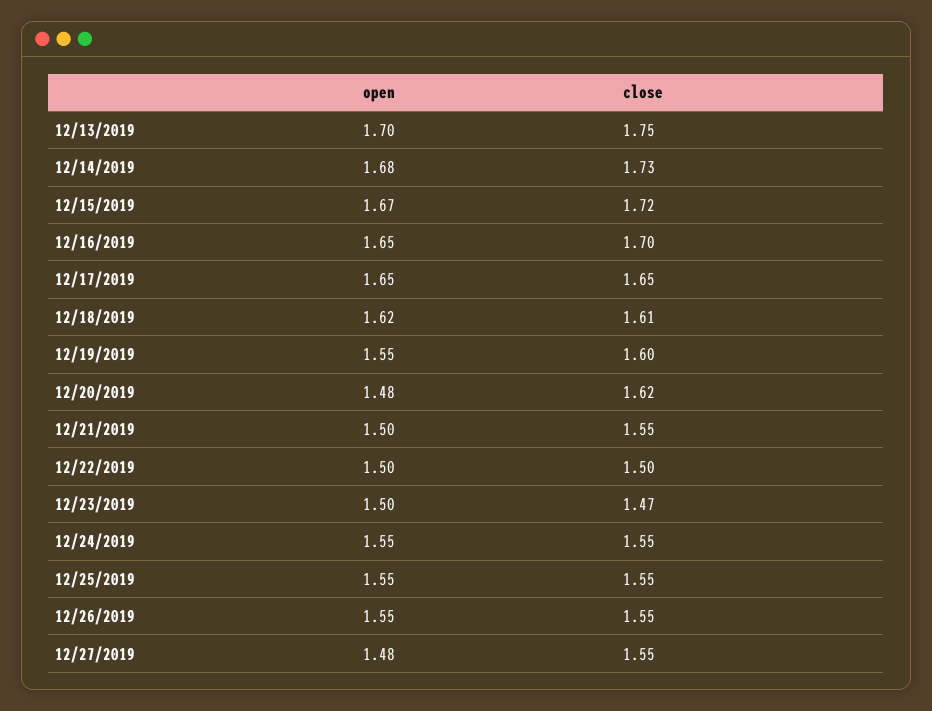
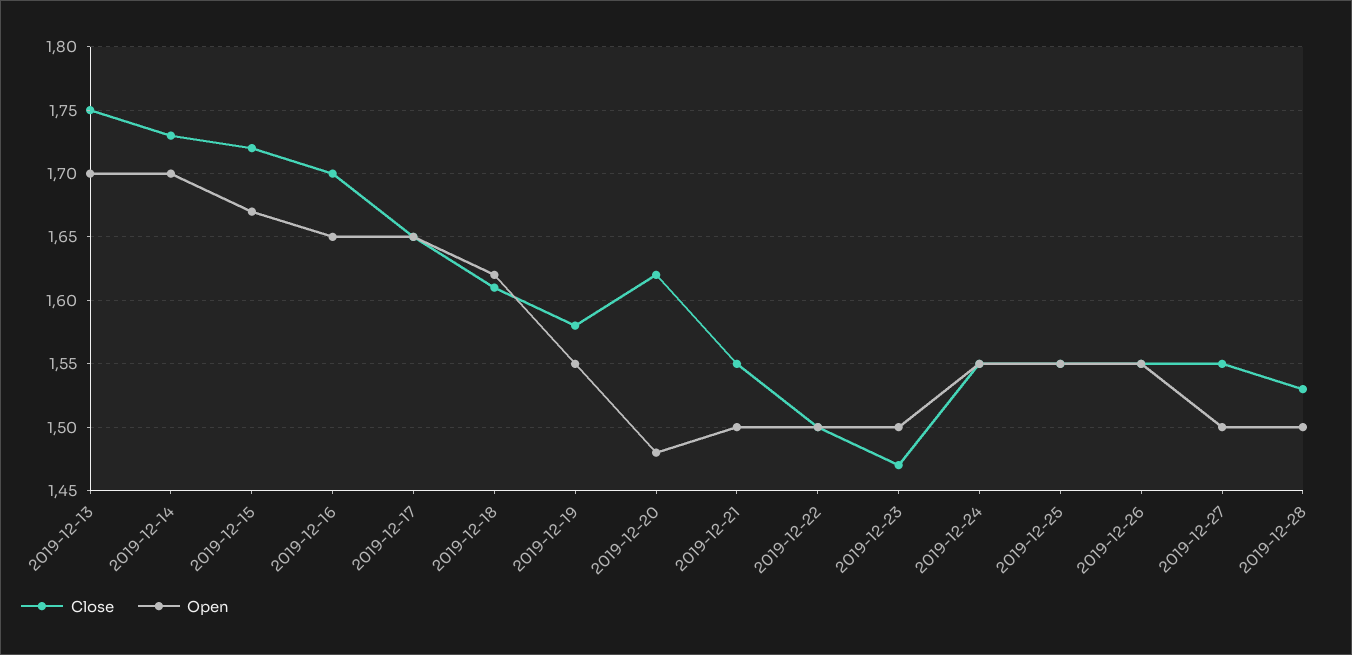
open, 12/14/2019: 1.68 -> 1.7
close, 12/19/2019: 1.6 -> 1.58
open, 12/27/2019: 1.48 -> 1.5
close, 2019-12-28: none -> 1.53
open, 2019-12-28: none -> 1.5

